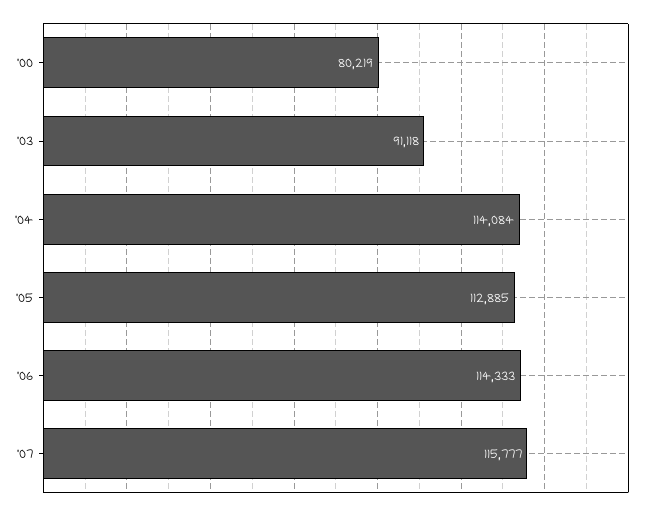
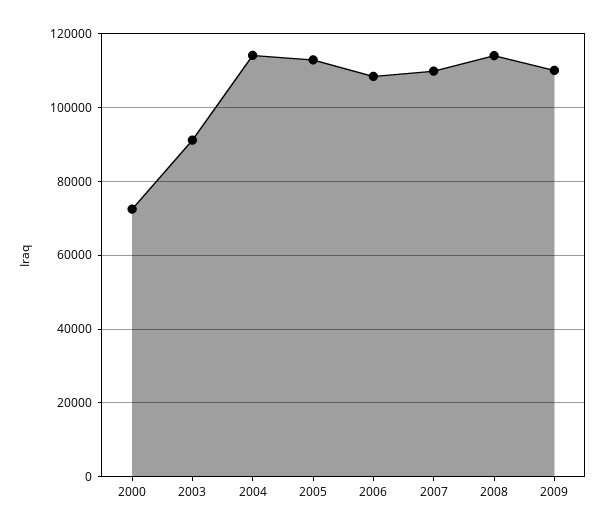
'00: 80219 -> 72000
'06: 114333 -> 108000
'07: 115777 -> 110000
2008: none -> 114000
2009: none -> 110000

